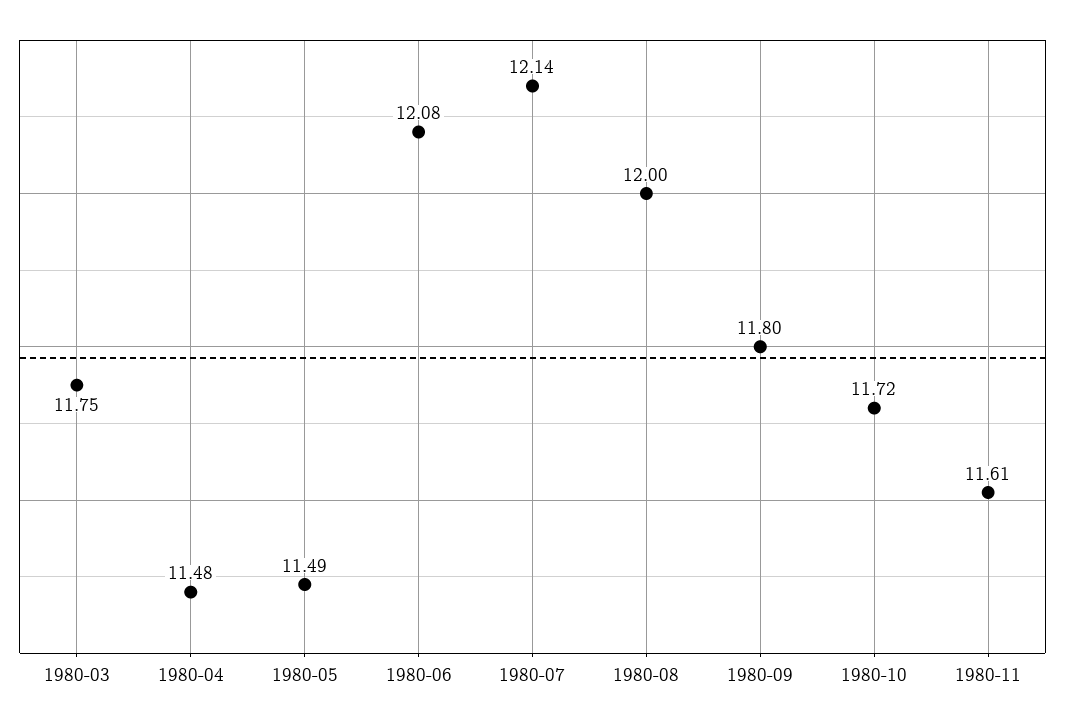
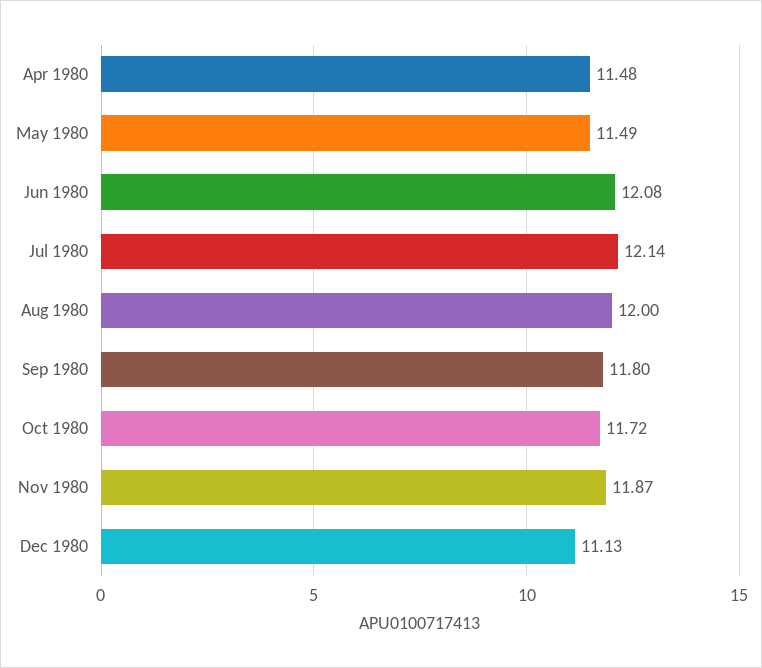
1980-03: 11.75 -> none
1980-11: 11.61 -> 11.87
Dec 1980: none -> 11.13

